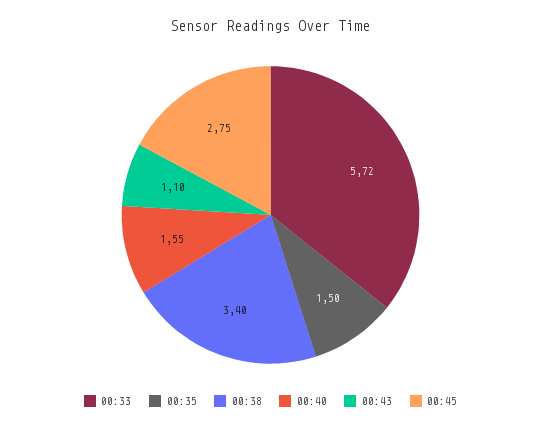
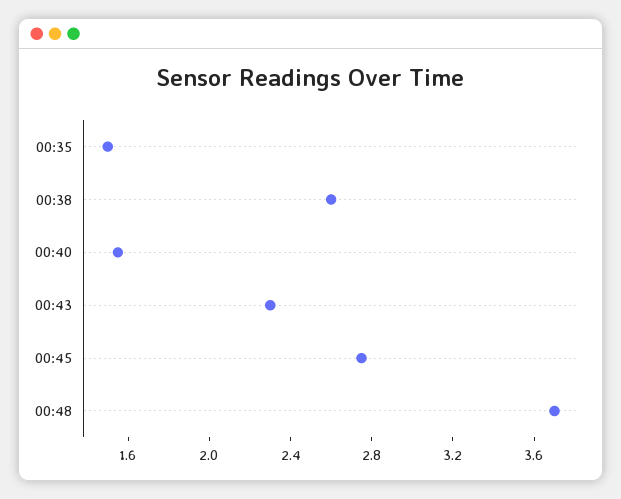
00:33: 5.72 -> none
00:38: 3.4 -> 2.6
00:43: 1.1 -> 2.3
00:48: none -> 3.7

